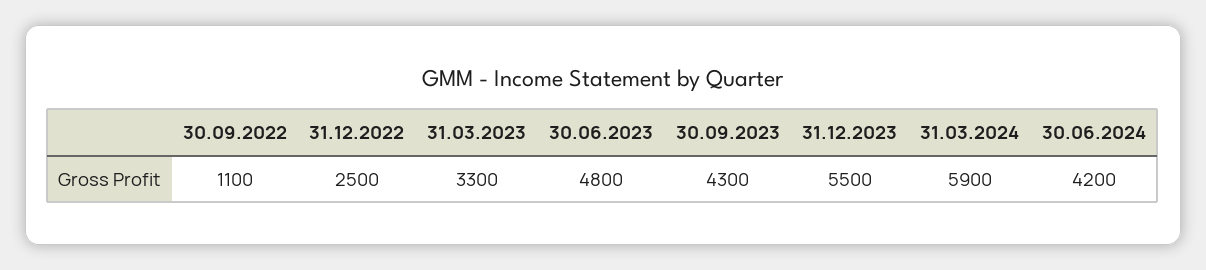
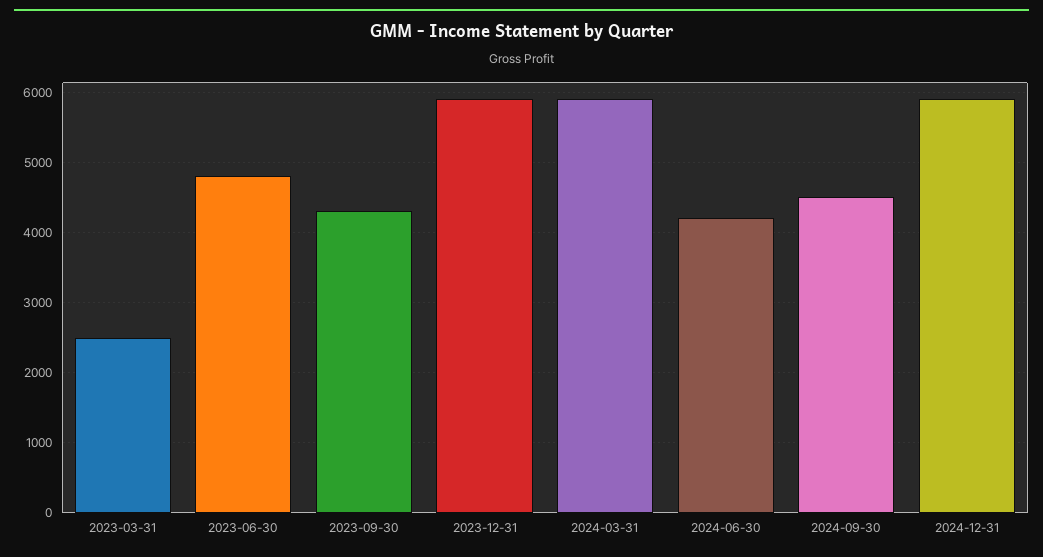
30.09.2022: 1100 -> none
31.12.2022: 2500 -> none
31.03.2023: 3300 -> 2500
31.12.2023: 5500 -> 5900
2024-09-30: none -> 4500
2024-12-31: none -> 5900

